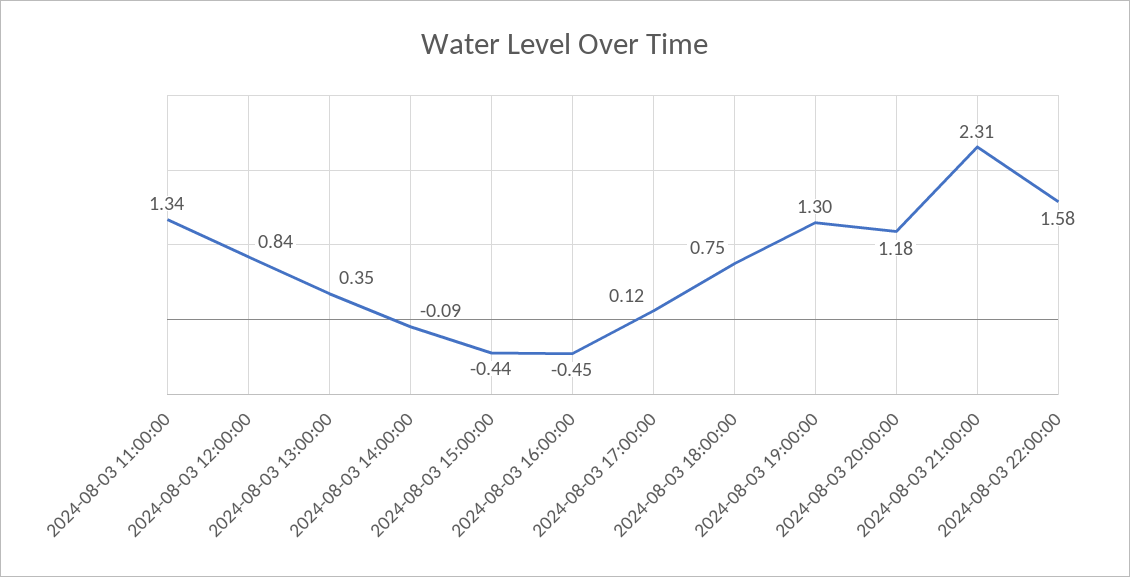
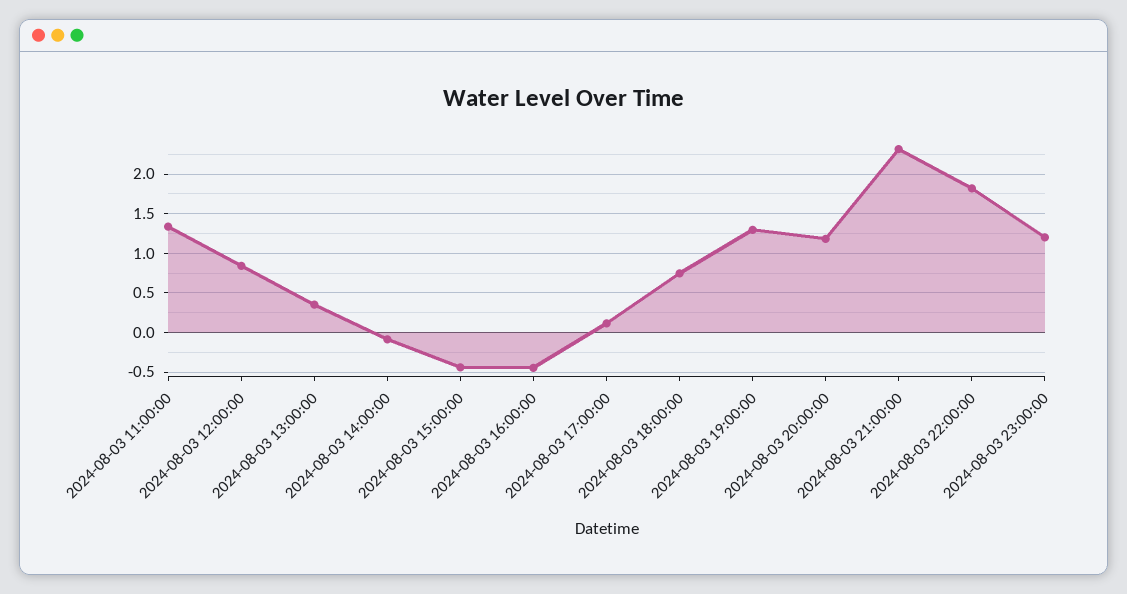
2024-08-03 22:00:00: 1.58 -> 1.8
2024-08-03 23:00:00: none -> 1.2

